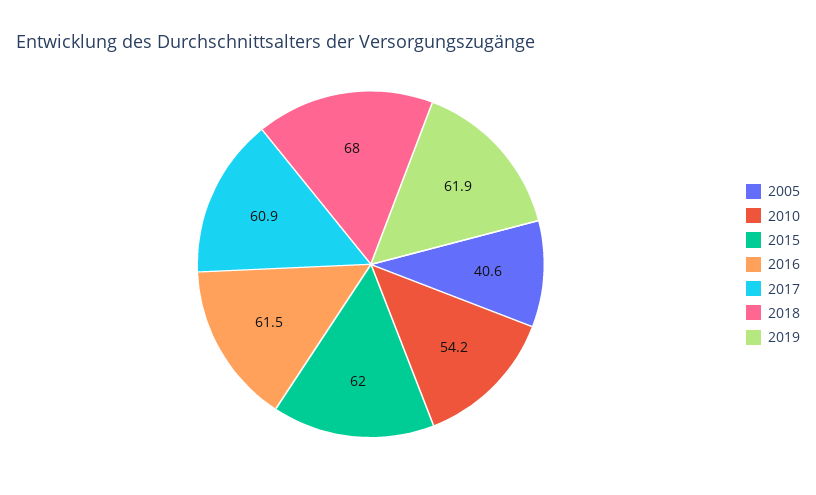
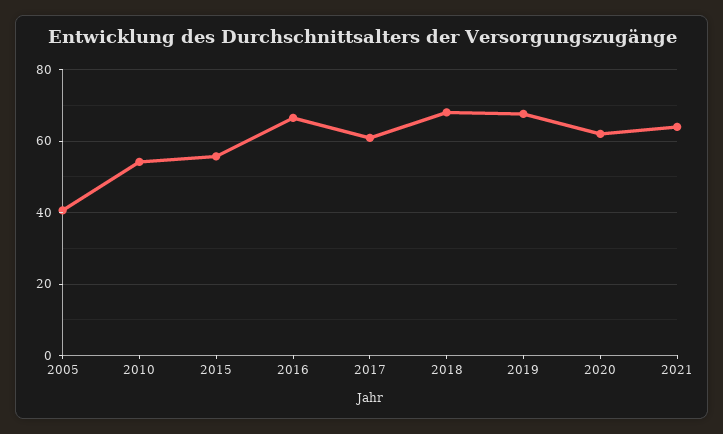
2015: 62 -> 56
2016: 61.5 -> 66
2019: 61.9 -> 68
2020: none -> 62
2021: none -> 64

